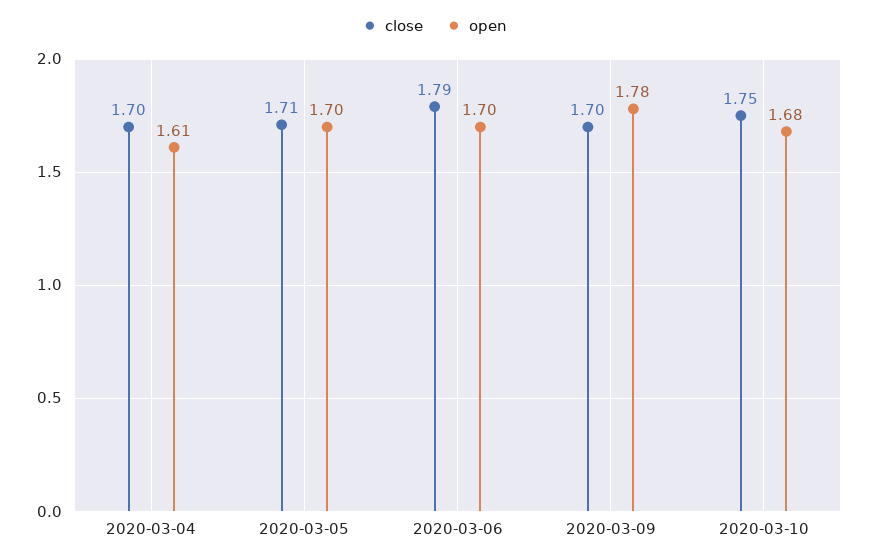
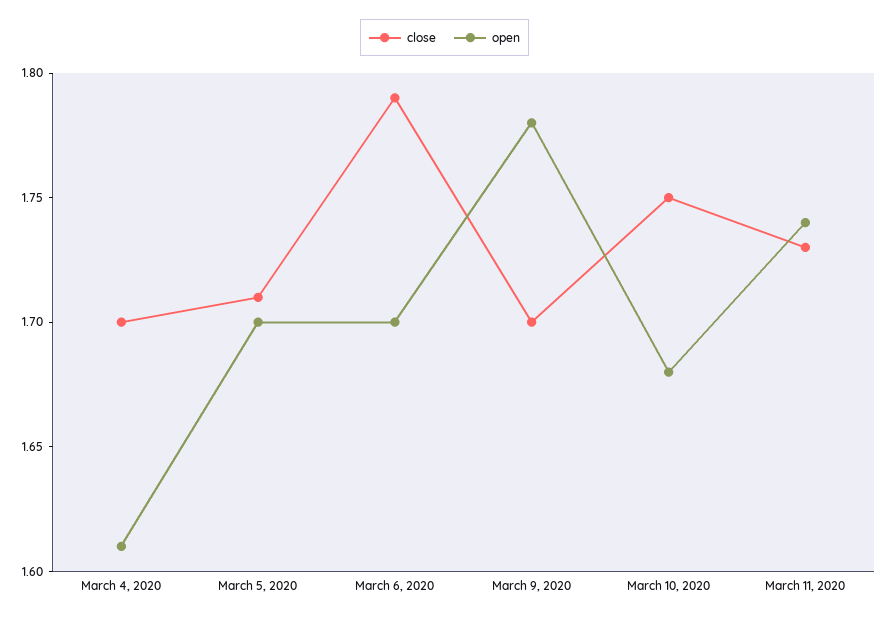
close, March 11, 2020: none -> 1.73
open, March 11, 2020: none -> 1.74

